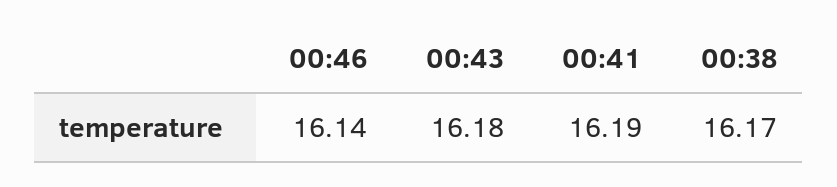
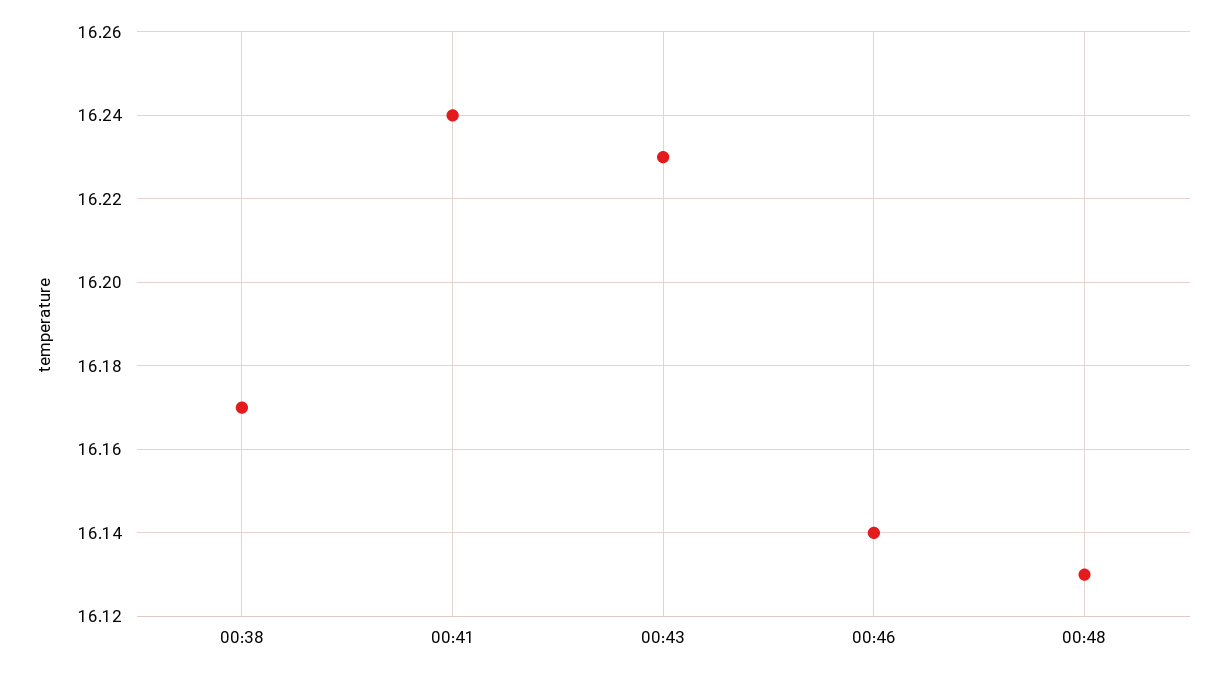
00:43: 16.18 -> 16.23
00:41: 16.19 -> 16.24
00:48: none -> 16.13

